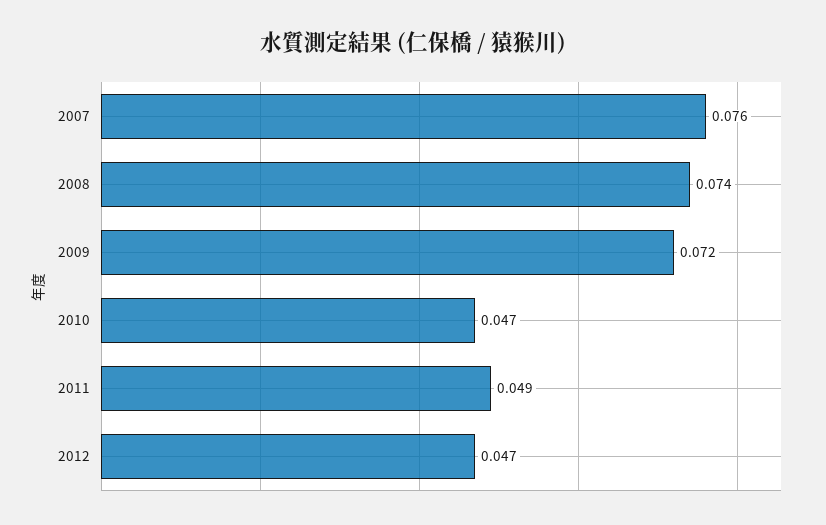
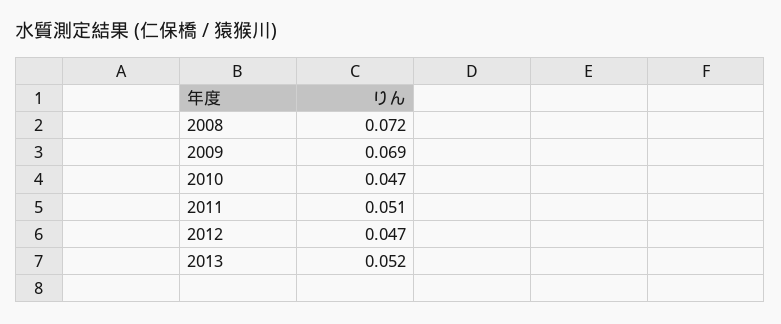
2007: 0.076 -> none
2008: 0.074 -> 0.072
2009: 0.072 -> 0.069
2011: 0.049 -> 0.051
2013: none -> 0.052

